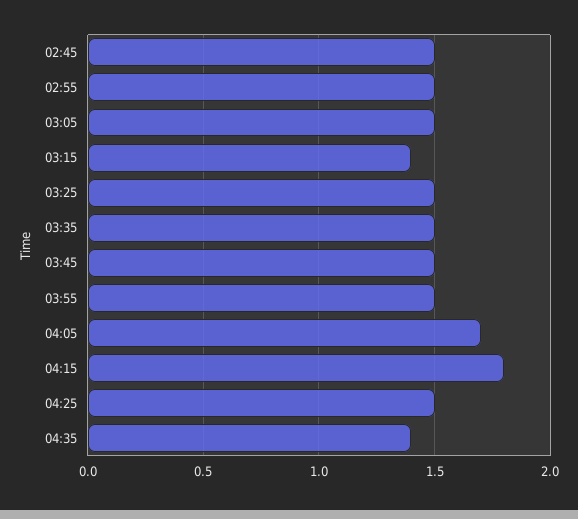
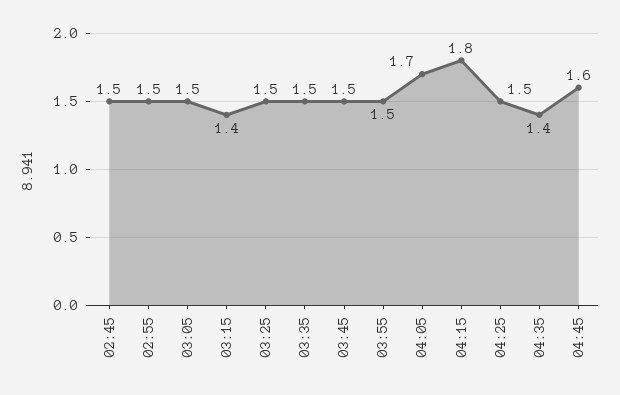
04:45: none -> 1.6

